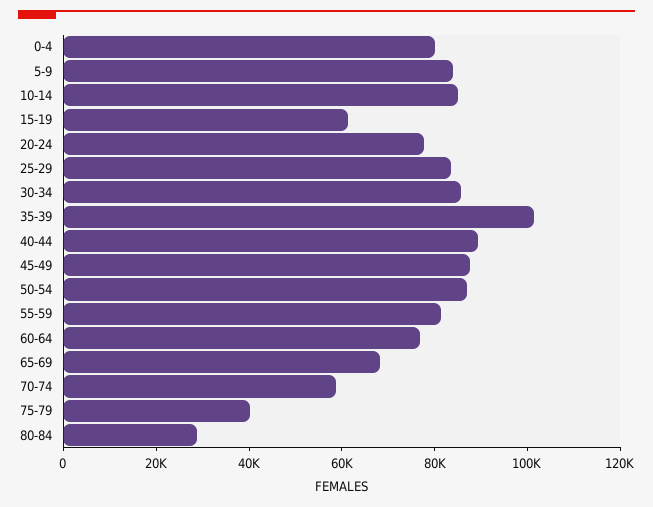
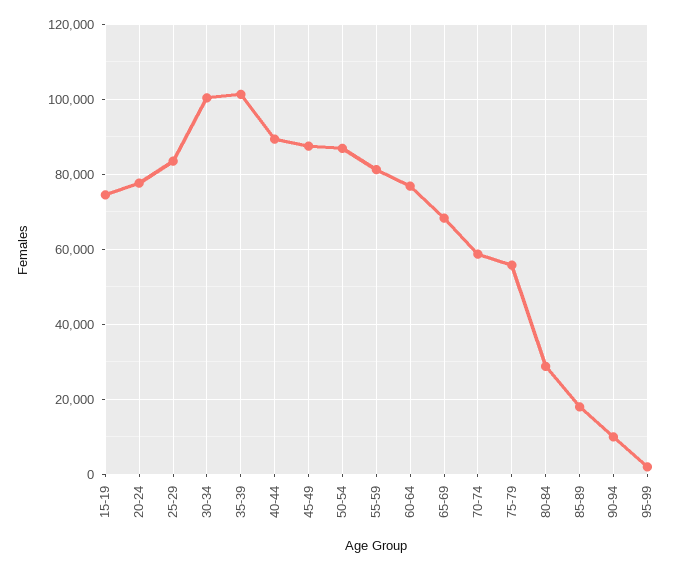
0-4: 80000 -> none
5-9: 85000 -> none
10-14: 85000 -> none
15-19: 60000 -> 74000
30-34: 85000 -> 100000
75-79: 40000 -> 56000
85-89: none -> 18000
90-94: none -> 10000
95-99: none -> 2000

